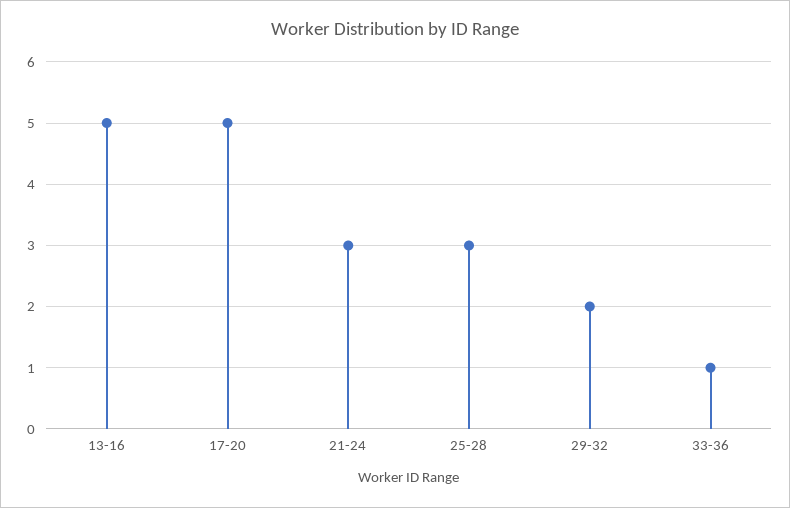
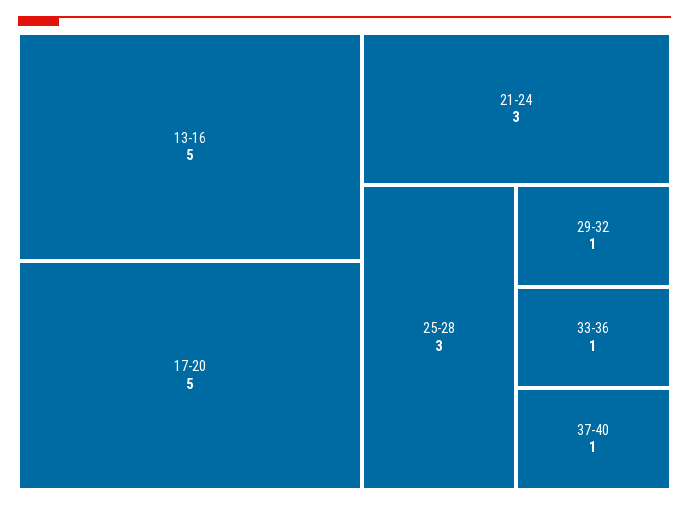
29-32: 2 -> 1
37-40: none -> 1

